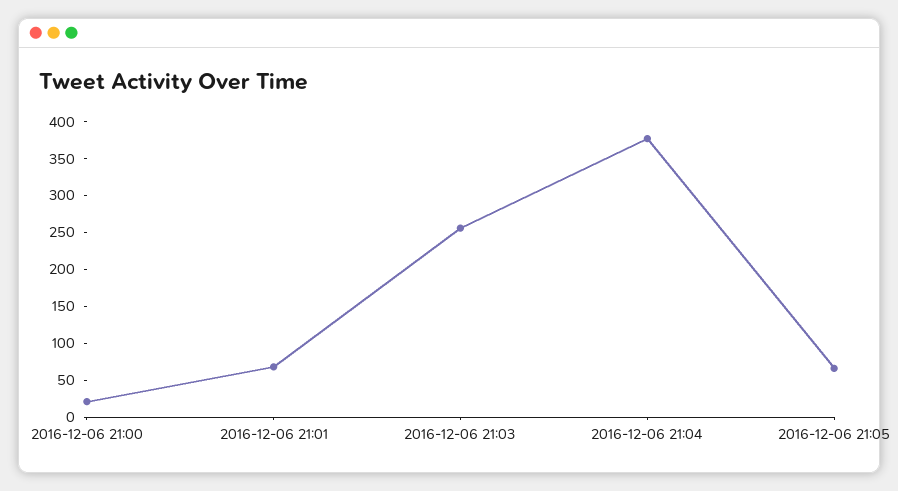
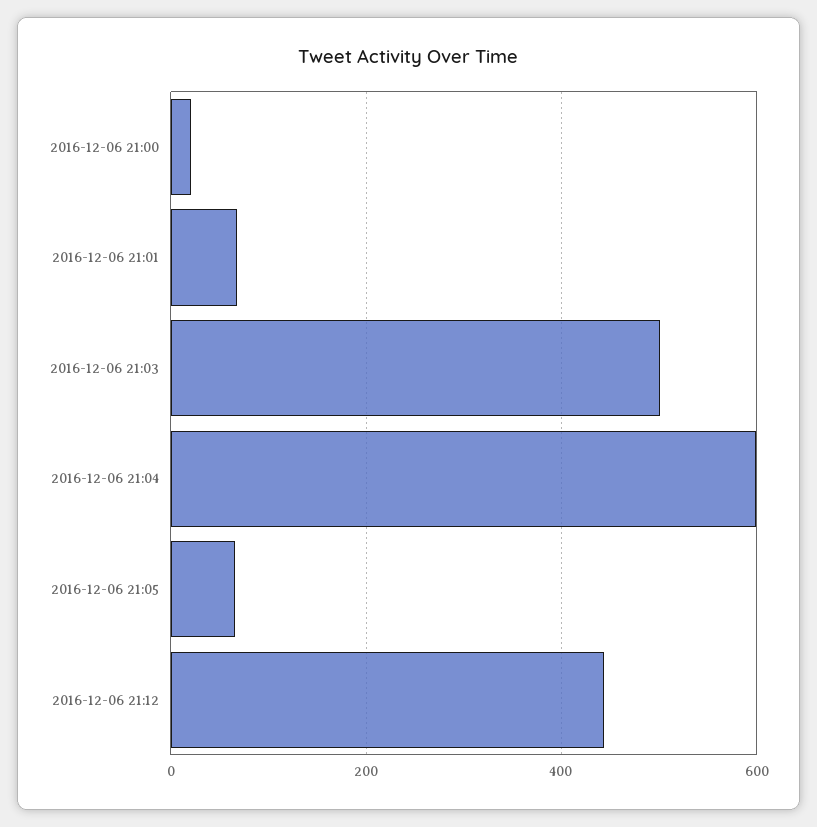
2016-12-06 21:03: 250 -> 500
2016-12-06 21:04: 375 -> 600
2016-12-06 21:12: none -> 440

